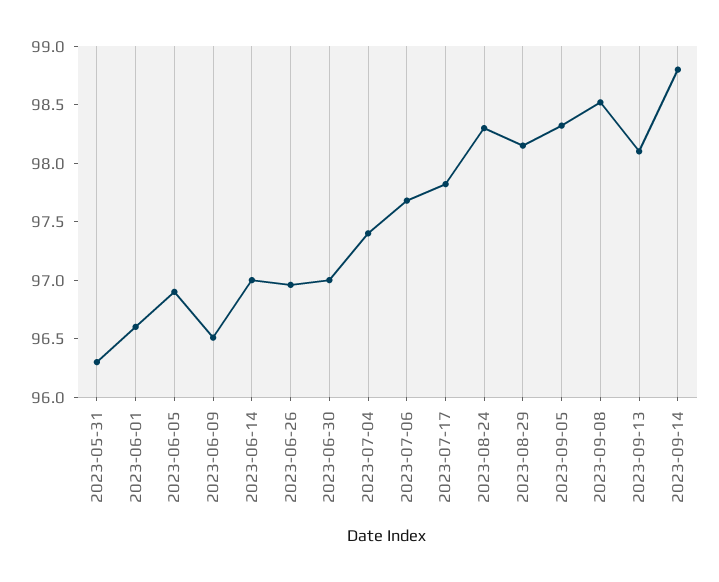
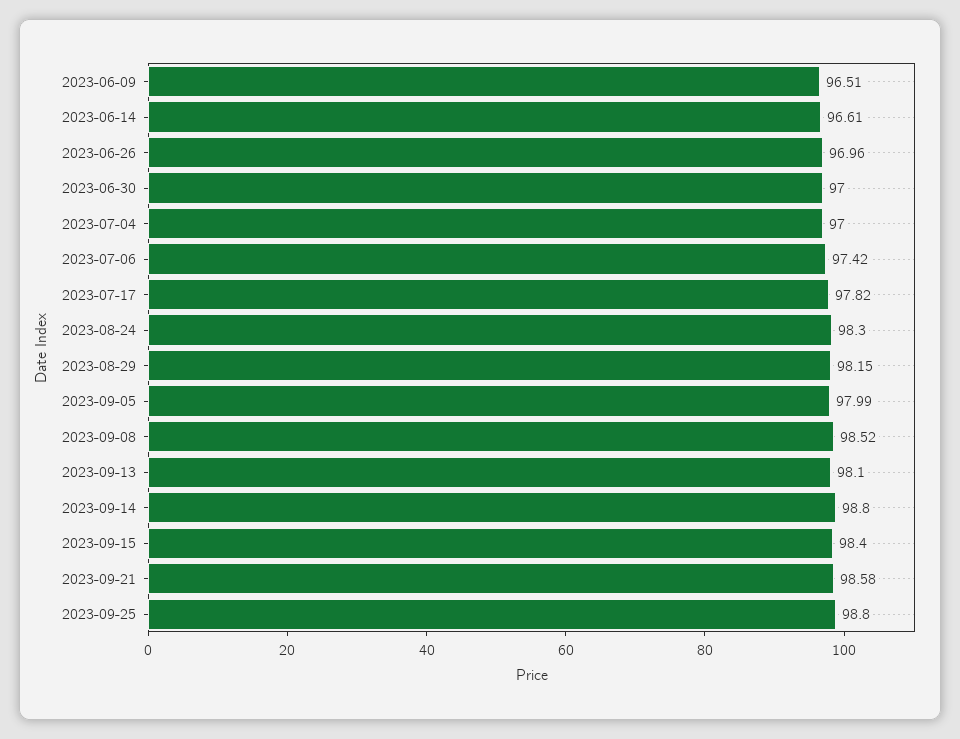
2023-05-31: 96.3 -> none
2023-06-01: 96.6 -> none
2023-06-05: 96.9 -> none
2023-06-14: 97 -> 96.61
2023-07-04: 97.4 -> 97
2023-07-06: 97.7 -> 97.42
2023-09-05: 98.3 -> 97.99
2023-09-15: none -> 98.4
2023-09-21: none -> 98.58
2023-09-25: none -> 98.8

